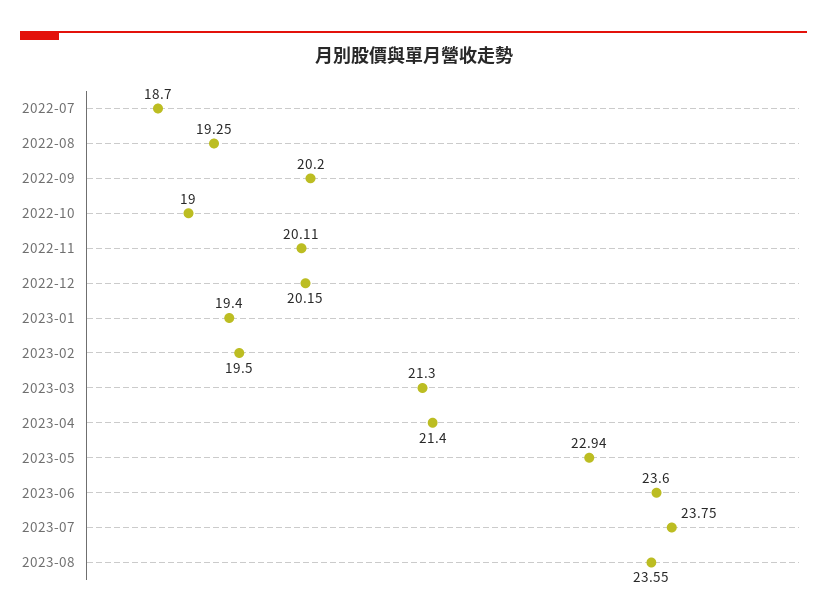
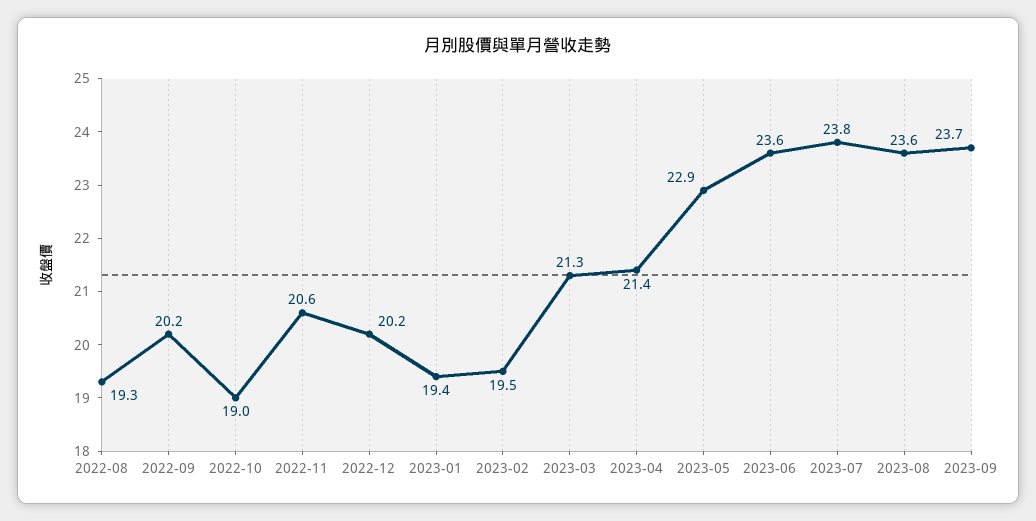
2022-07: 18.7 -> none
2022-11: 20.11 -> 20.6
2023-09: none -> 23.7

